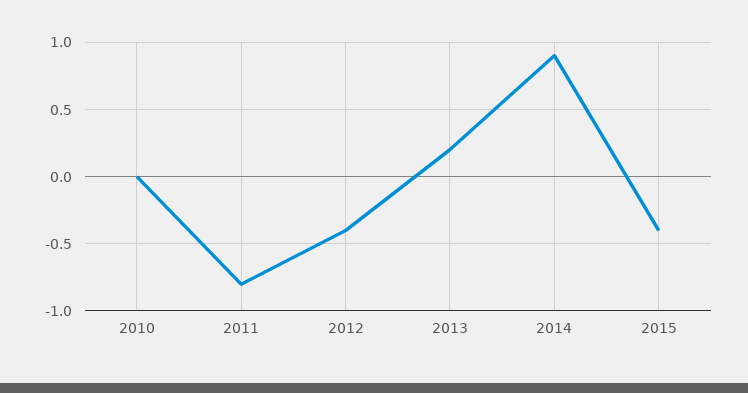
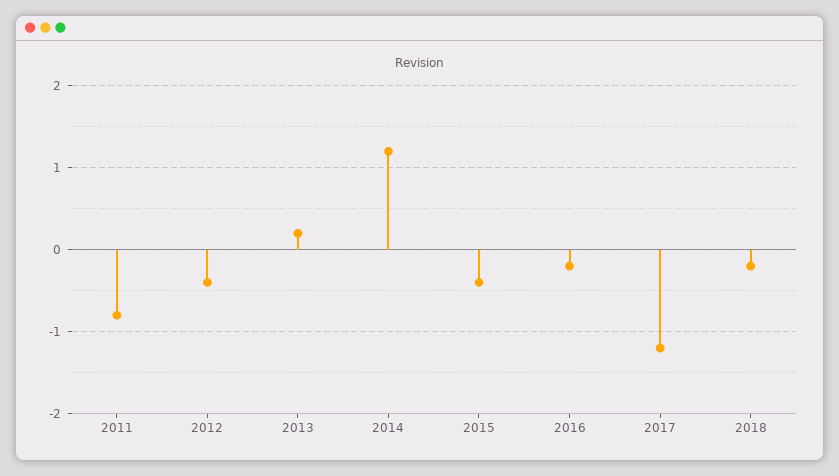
2010: 0 -> none
2014: 0.9 -> 1.2
2016: none -> -0.2
2017: none -> -1.2
2018: none -> -0.2

